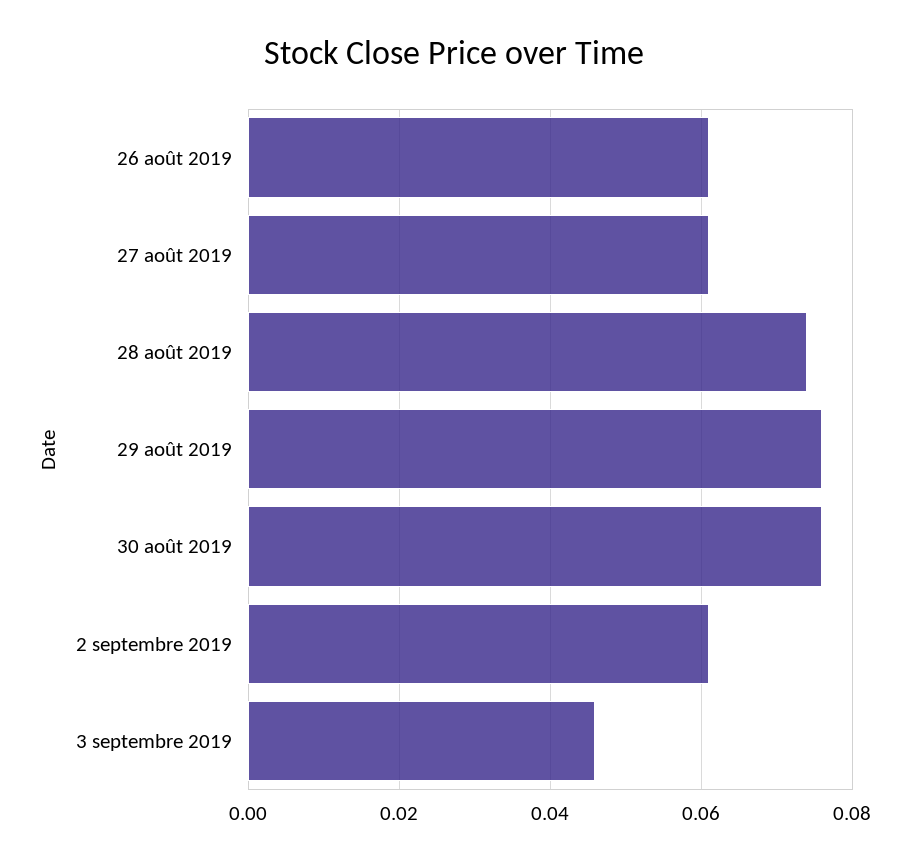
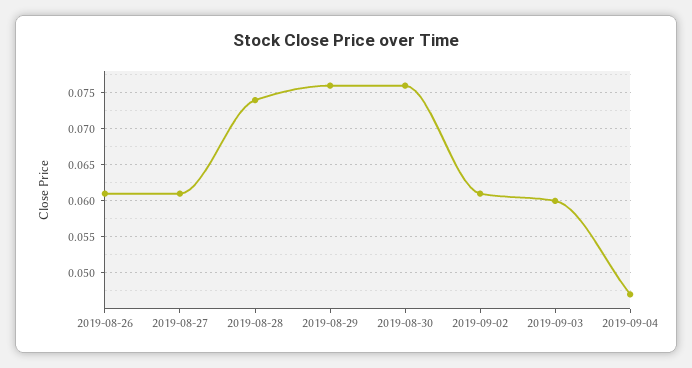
3 septembre 2019: 0.045 -> 0.06
2019-09-04: none -> 0.047

